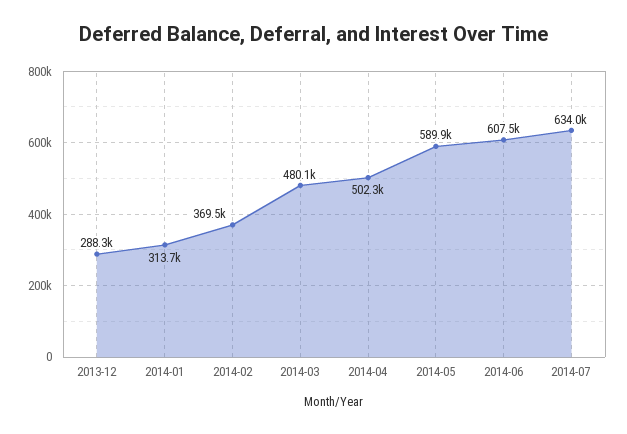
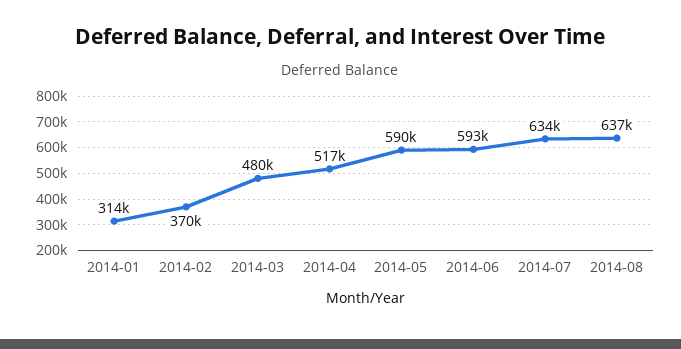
2013-12: 288300 -> none
2014-04: 502300 -> 517000
2014-06: 607500 -> 593000
2014-08: none -> 637000

